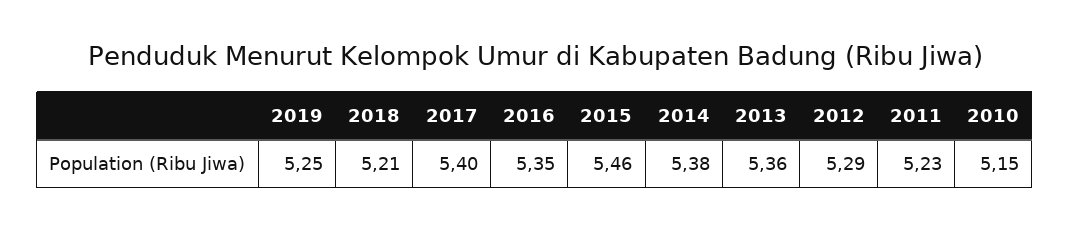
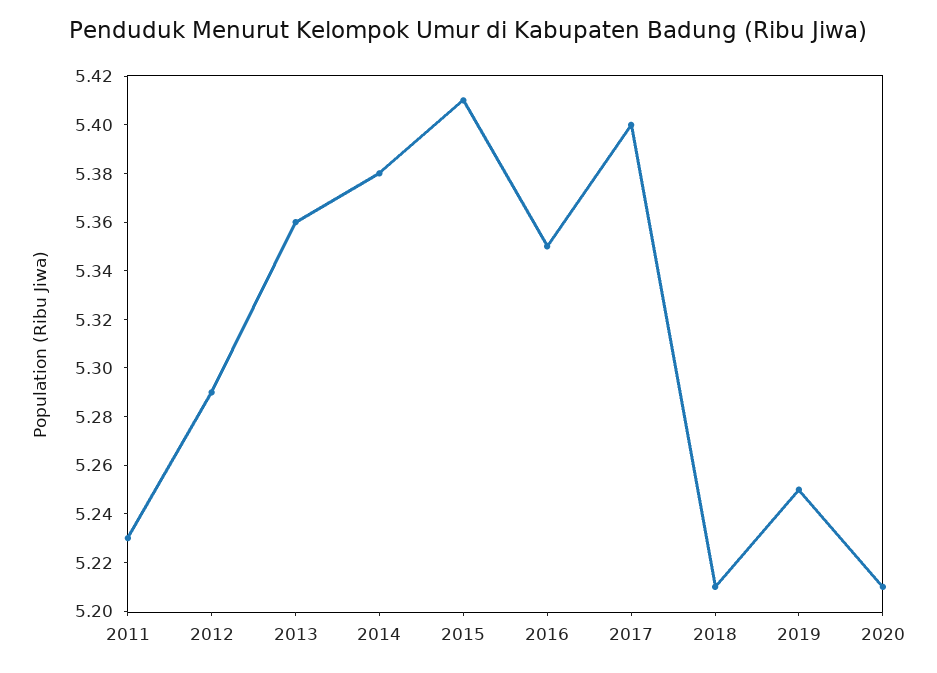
2015: 5.46 -> 5.41
2010: 5.15 -> none
2020: none -> 5.21

